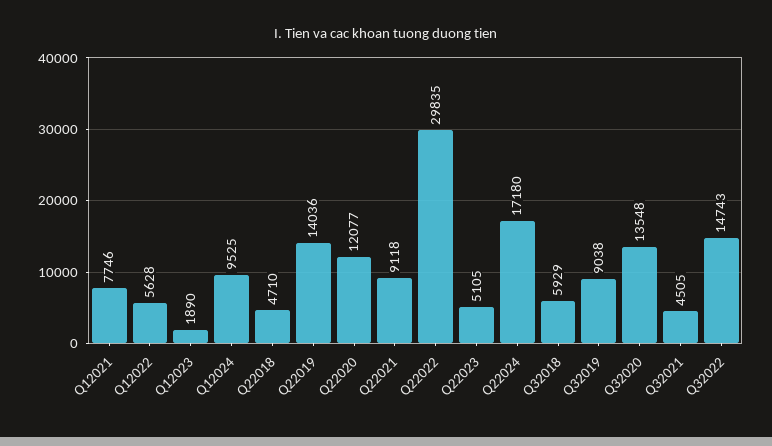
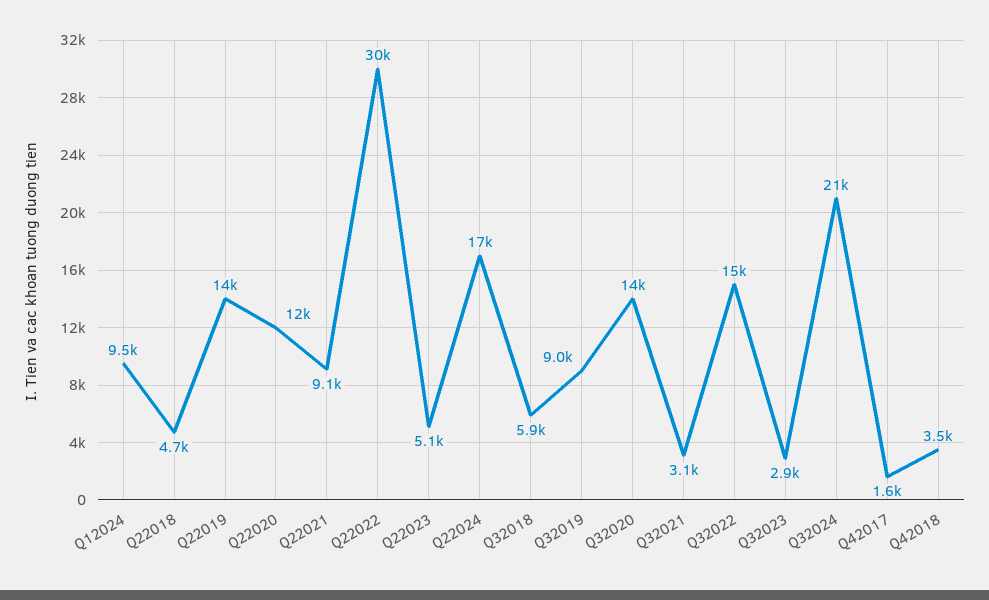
Q12021: 7746 -> none
Q12022: 5628 -> none
Q12023: 1890 -> none
Q32021: 4505 -> 3100
Q32023: none -> 2900
Q32024: none -> 21000
Q42017: none -> 1600
Q42018: none -> 3500

